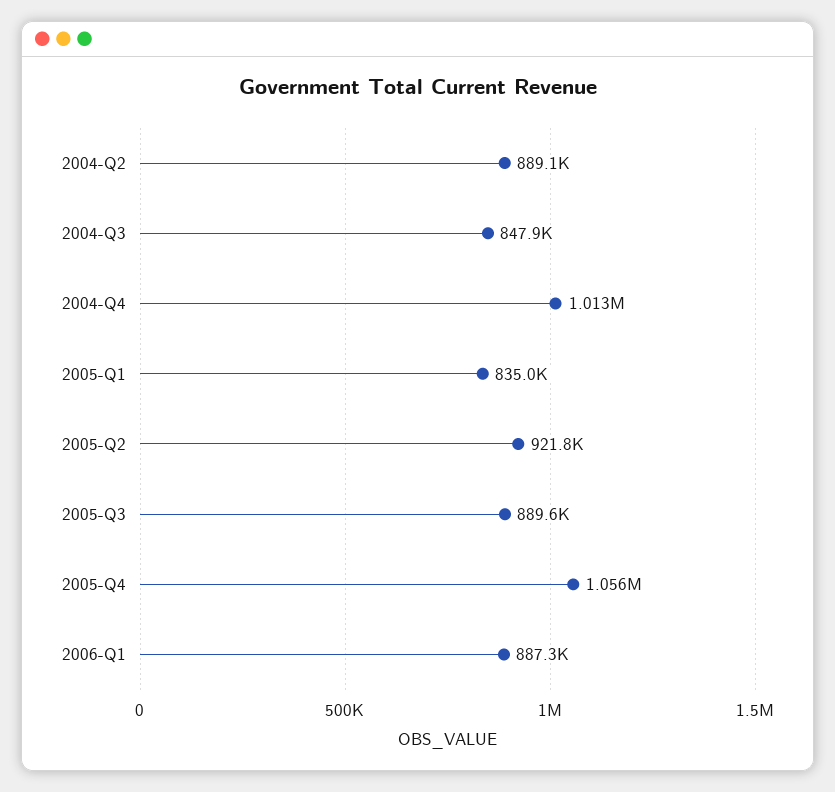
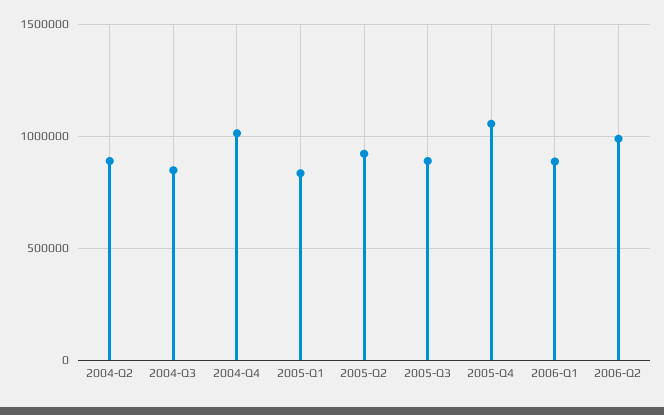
2006-Q2: none -> 1000000

